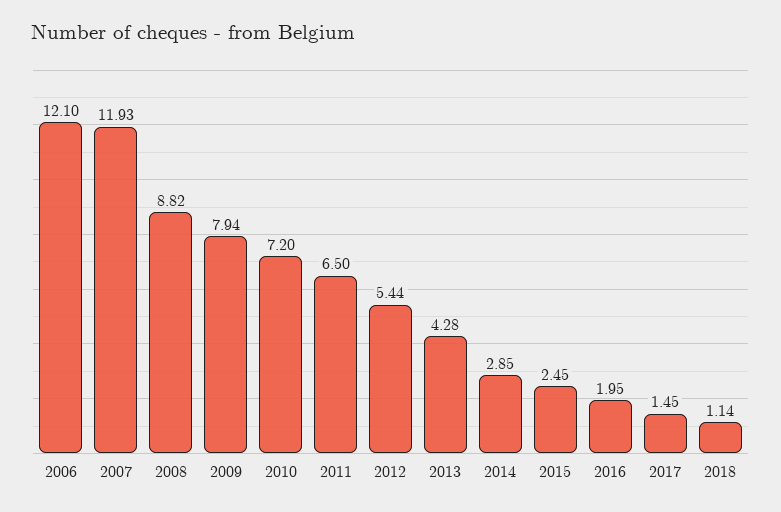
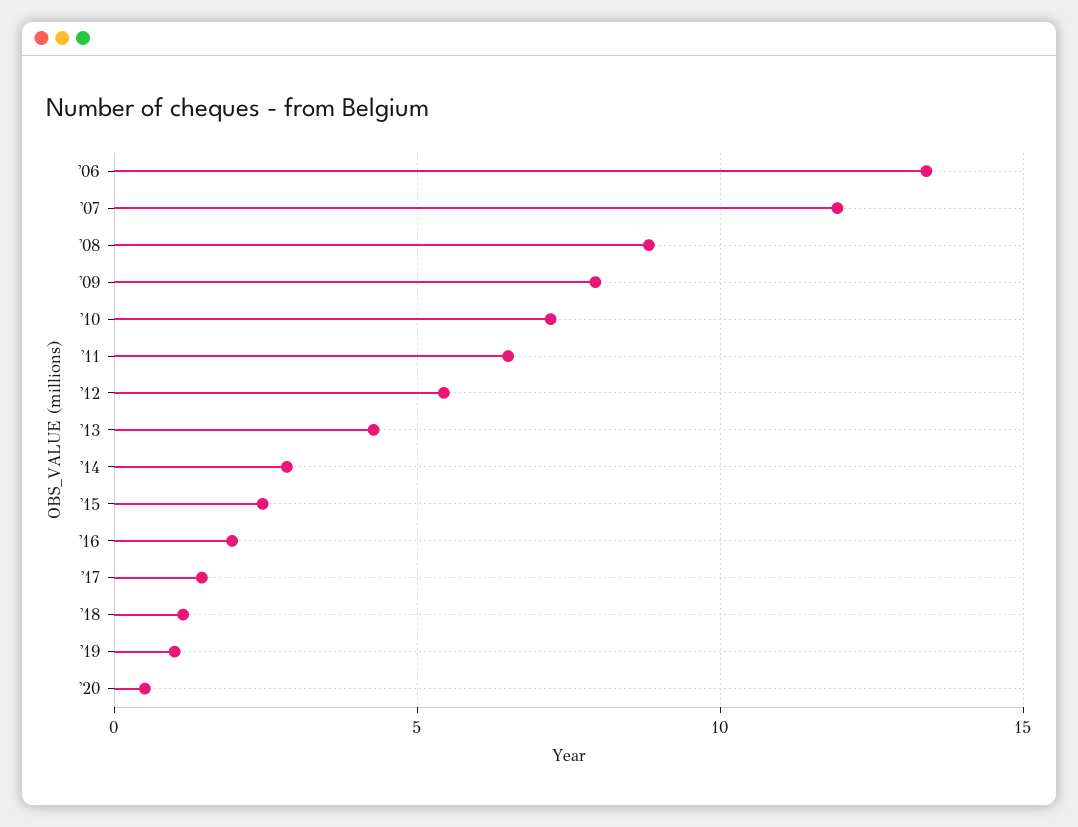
2006: 12.1 -> 13.5
'19: none -> 1
'20: none -> 0.5

